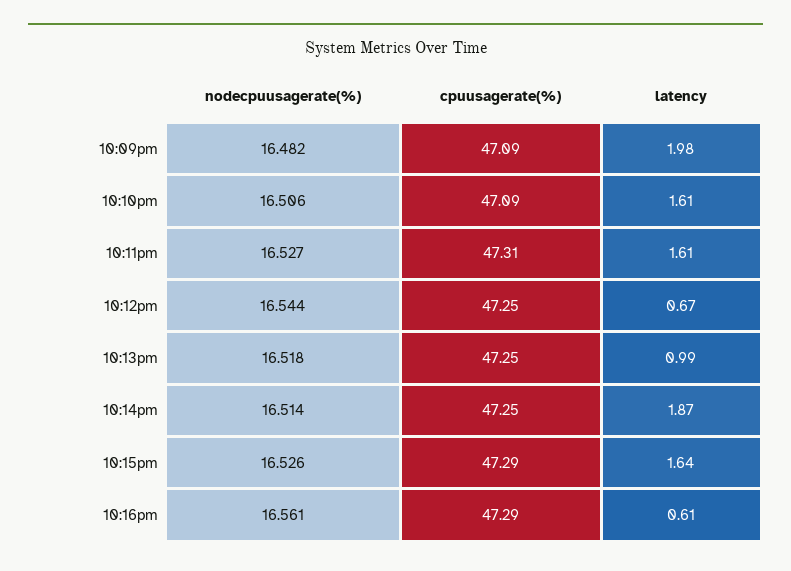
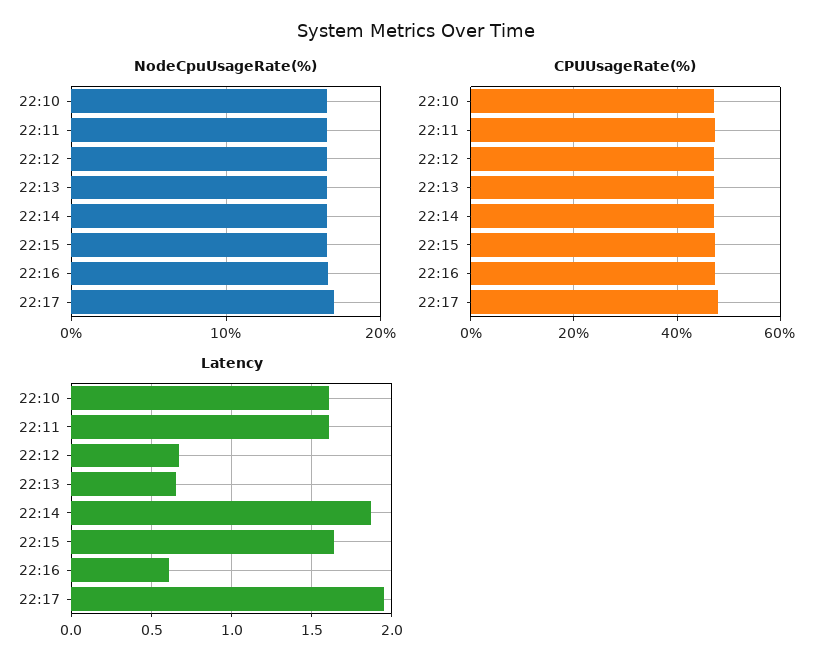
nodecpuusagerate(%), 10:09pm: 16.482 -> none
cpuusagerate(%), 10:09pm: 47.09 -> none
latency, 10:09pm: 1.98 -> none
latency, 10:13pm: 0.99 -> 0.65
nodecpuusagerate(%), 22:17: none -> 17
cpuusagerate(%), 22:17: none -> 48
latency, 22:17: none -> 1.95

